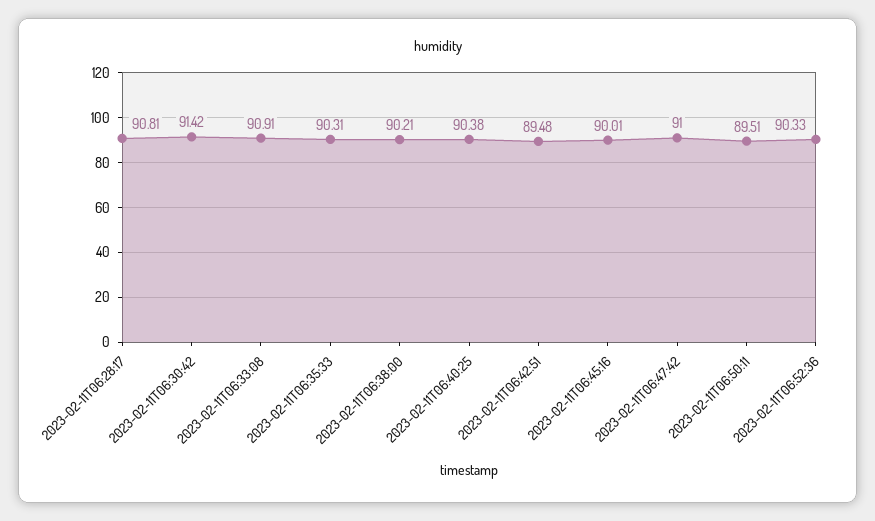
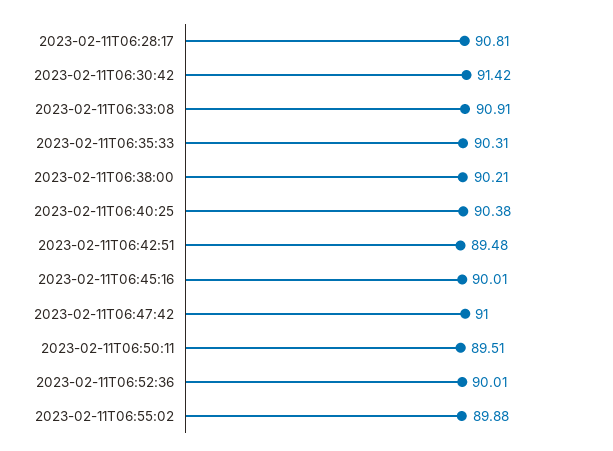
2023-02-11T06:52:36: 90.33 -> 90.01
2023-02-11T06:55:02: none -> 89.88

